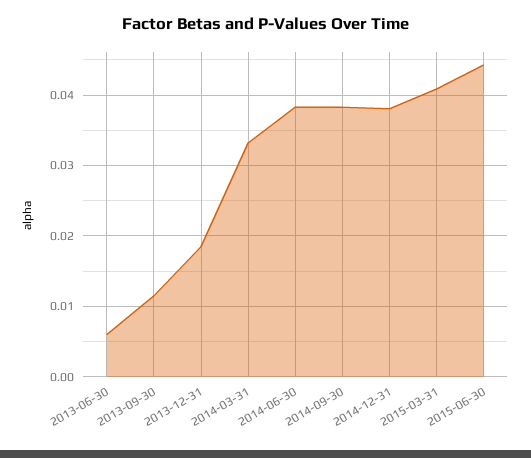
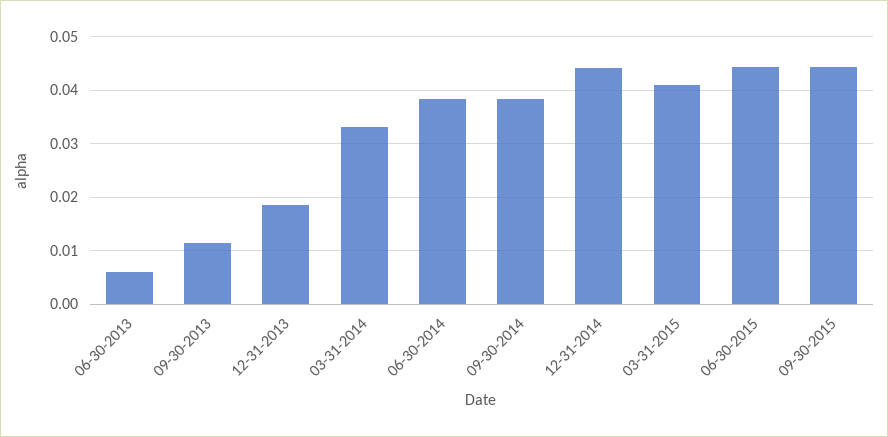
2014-12-31: 0.038 -> 0.044
09-30-2015: none -> 0.044

